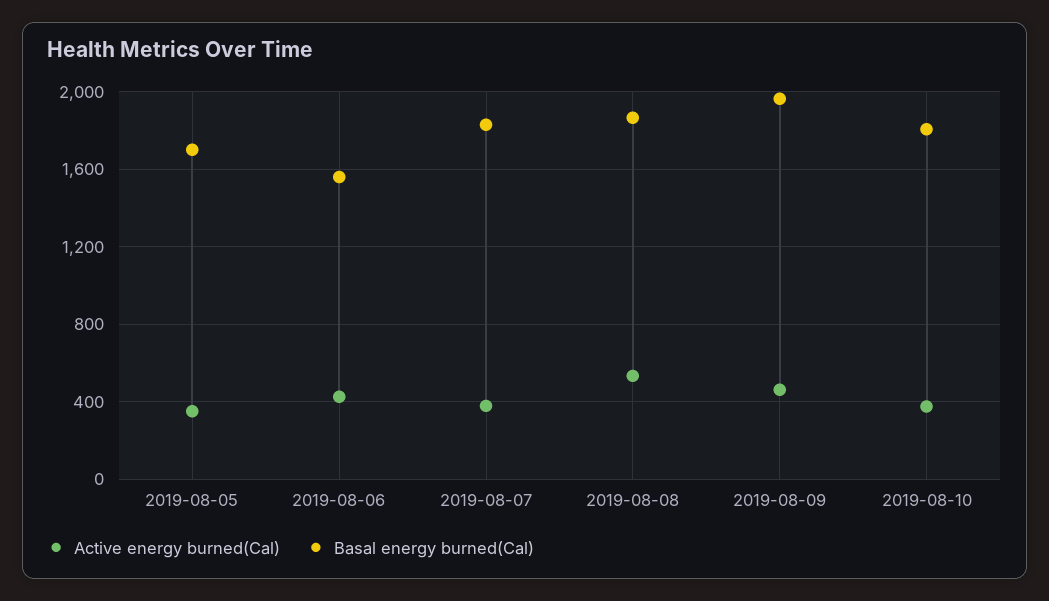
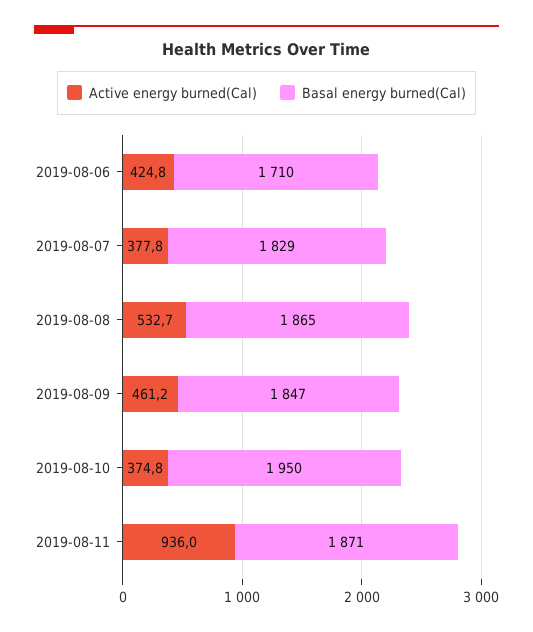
Active energy burned(Cal), 2019-08-05: 350 -> none
Basal energy burned(Cal), 2019-08-05: 1700 -> none
Basal energy burned(Cal), 2019-08-06: 1550 -> 1710
Basal energy burned(Cal), 2019-08-09: 1950 -> 1847
Basal energy burned(Cal), 2019-08-10: 1800 -> 1950
Active energy burned(Cal), 2019-08-11: none -> 936
Basal energy burned(Cal), 2019-08-11: none -> 1871

